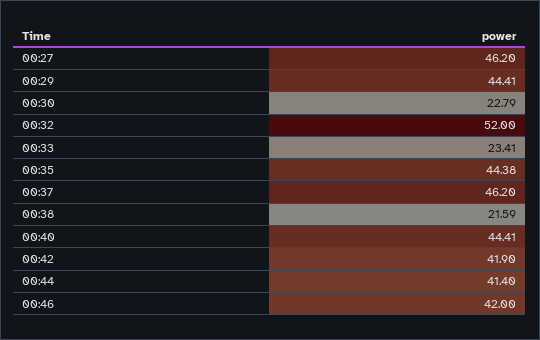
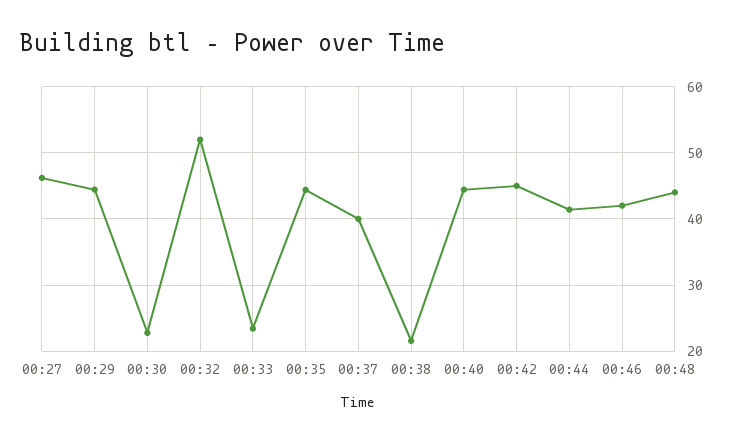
00:37: 46.2 -> 40
00:42: 41.9 -> 45
00:48: none -> 44

